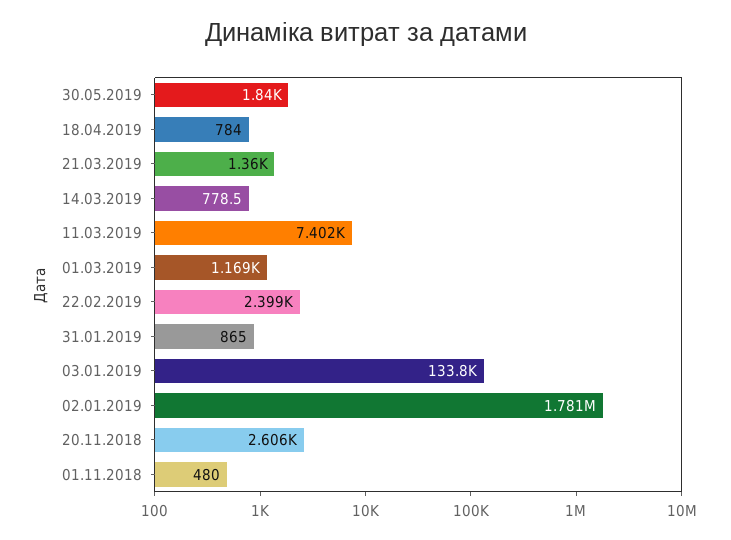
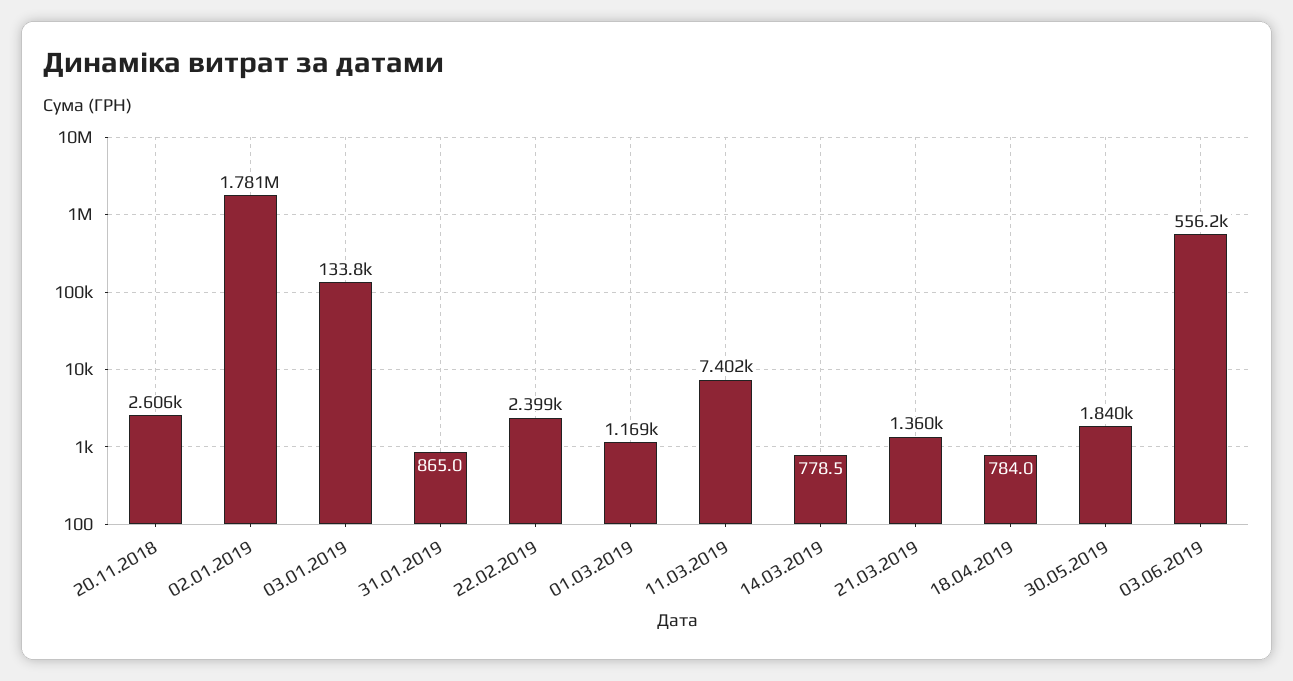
01.11.2018: 480 -> none
03.06.2019: none -> 556200

